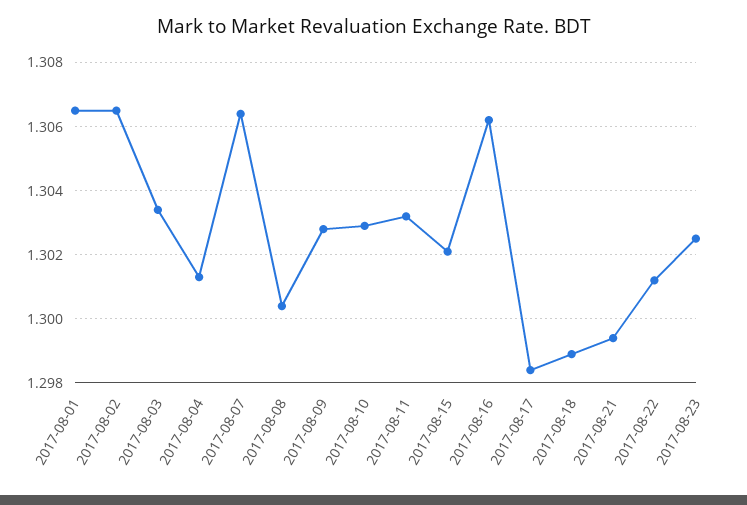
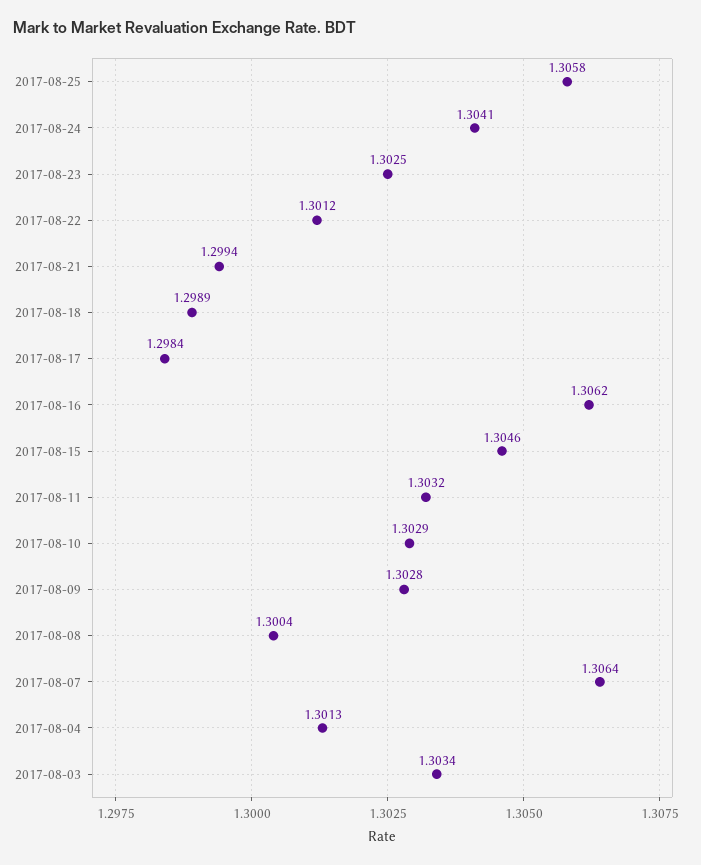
2017-08-01: 1.3065 -> none
2017-08-02: 1.3065 -> none
2017-08-15: 1.302 -> 1.3046
2017-08-25: none -> 1.3058
2017-08-24: none -> 1.3041

